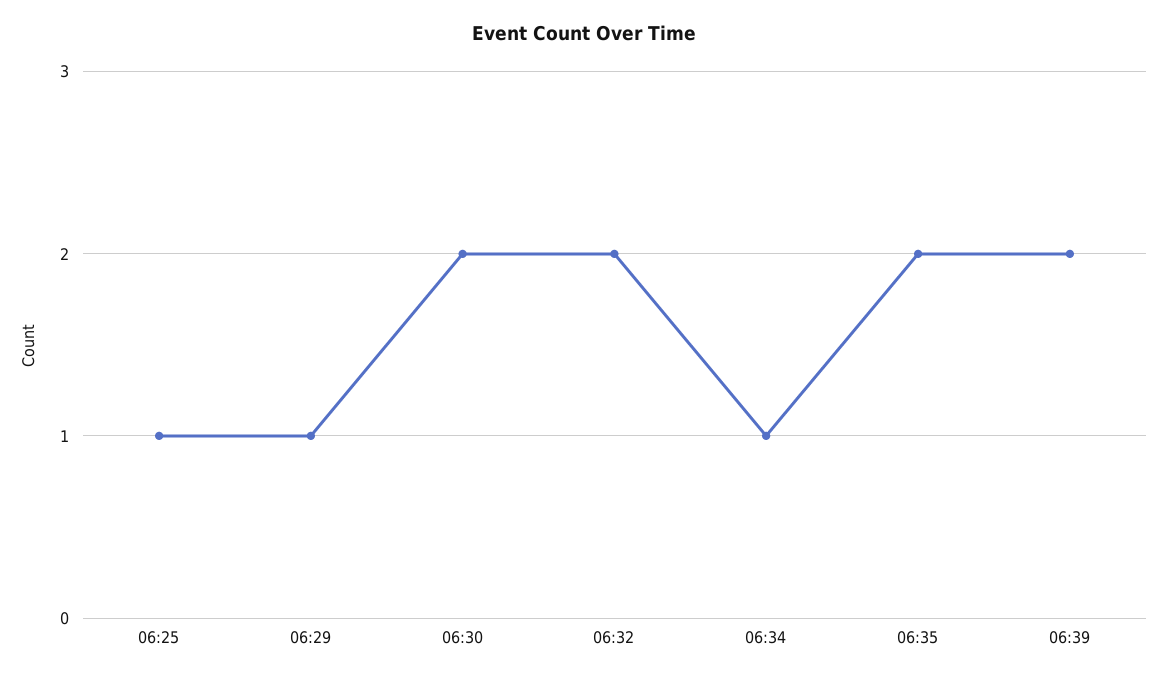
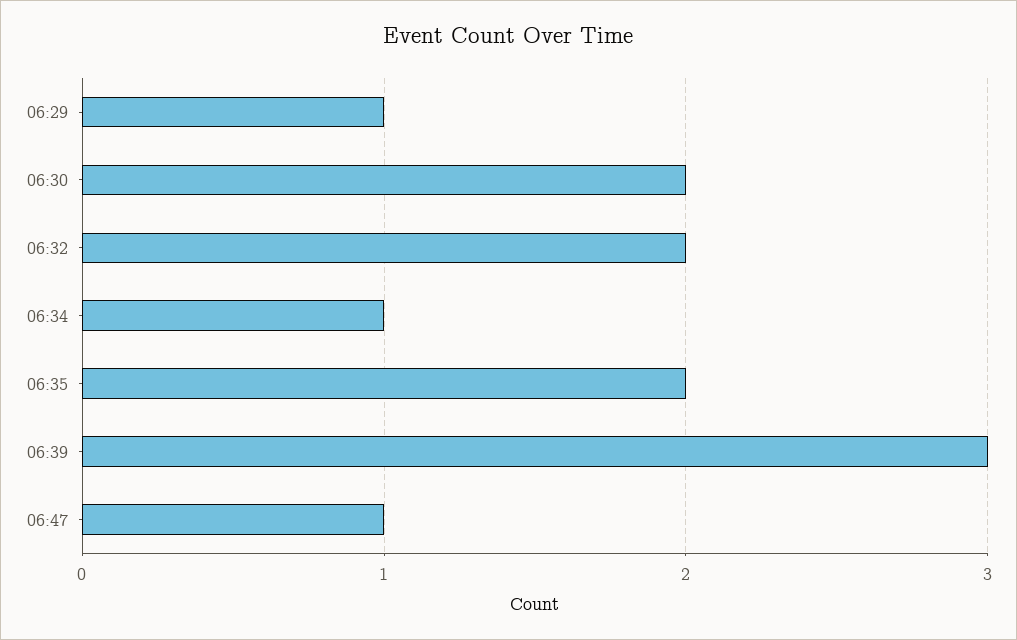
06:25: 1 -> none
06:39: 2 -> 3
06:47: none -> 1

